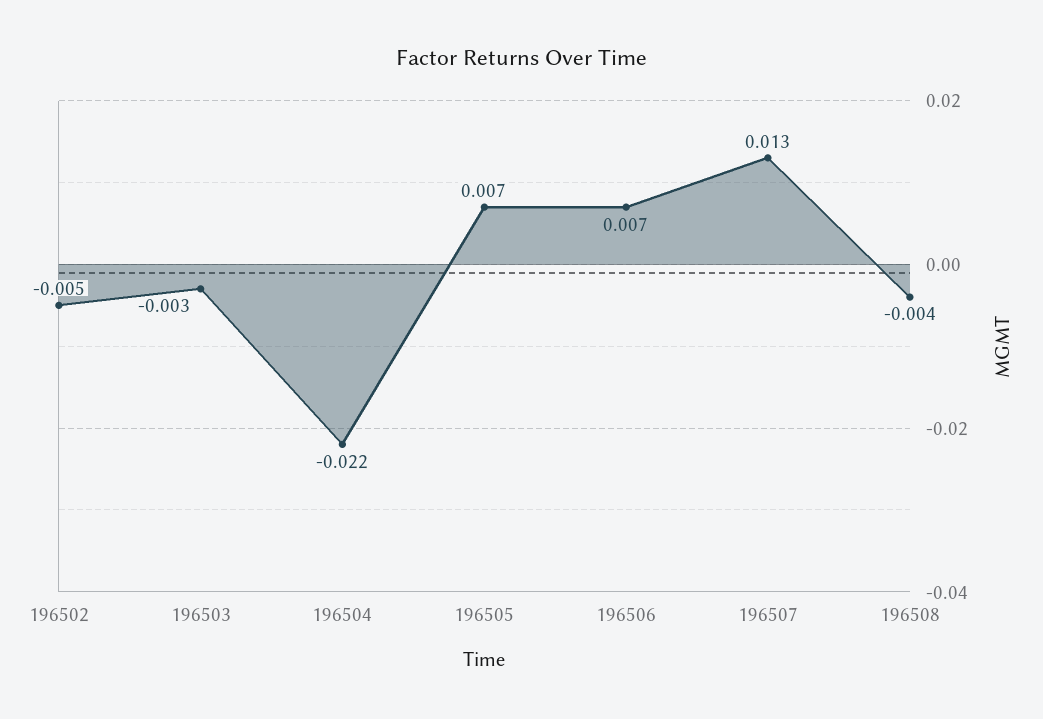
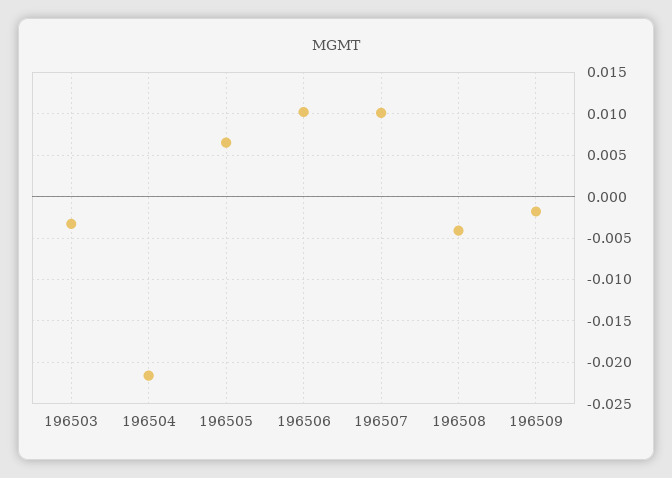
196502: -0.005 -> none
196506: 0.007 -> 0.01
196507: 0.013 -> 0.01
196509: none -> -0.002

